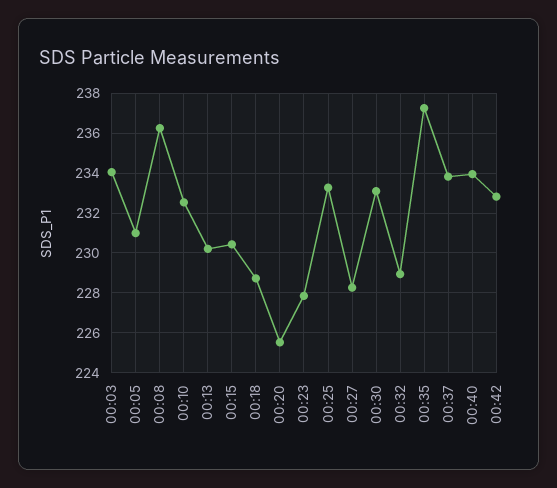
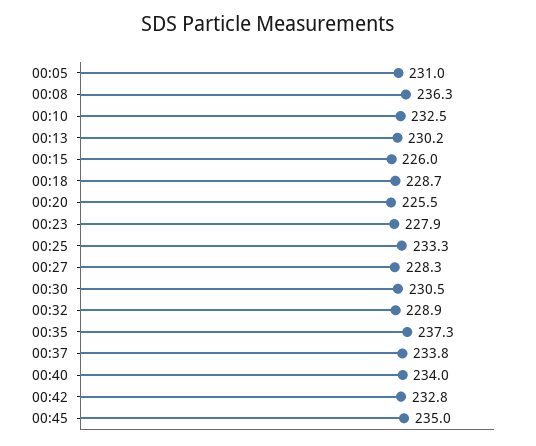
00:03: 234 -> none
00:15: 230.5 -> 226
00:30: 233 -> 230.5
00:45: none -> 235

